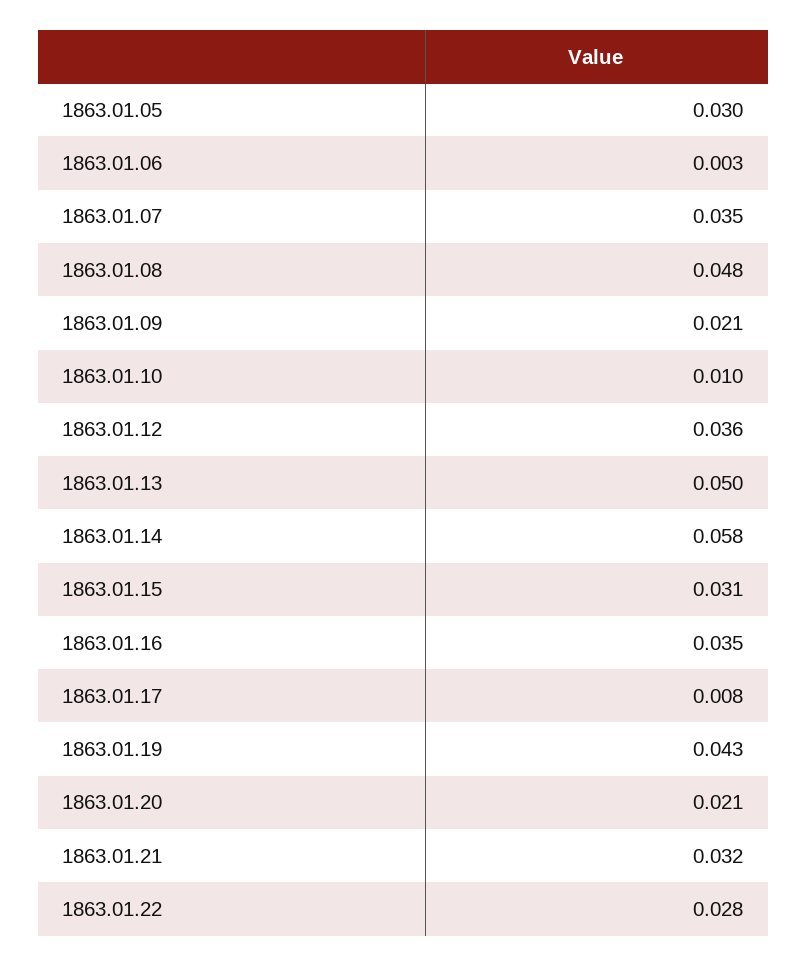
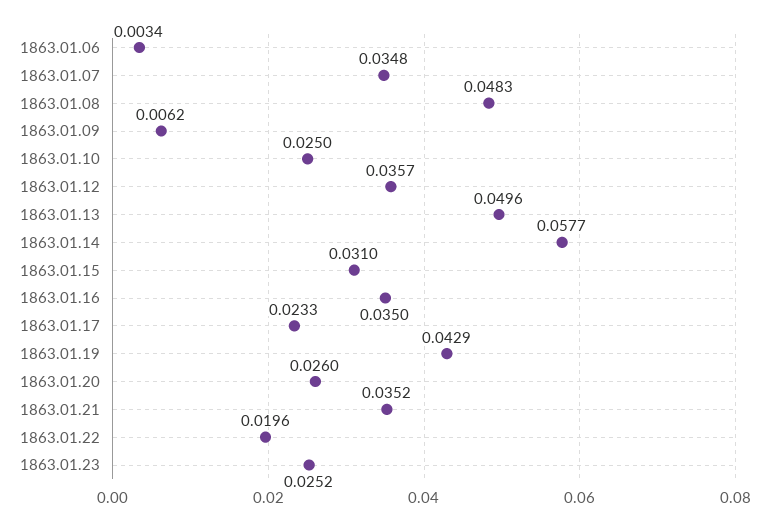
1863.01.05: 0.03 -> none
1863.01.09: 0.021 -> 0.0062
1863.01.10: 0.01 -> 0.025
1863.01.17: 0.008 -> 0.0233
1863.01.20: 0.021 -> 0.026
1863.01.21: 0.032 -> 0.0352
1863.01.22: 0.028 -> 0.0196
1863.01.23: none -> 0.0252

